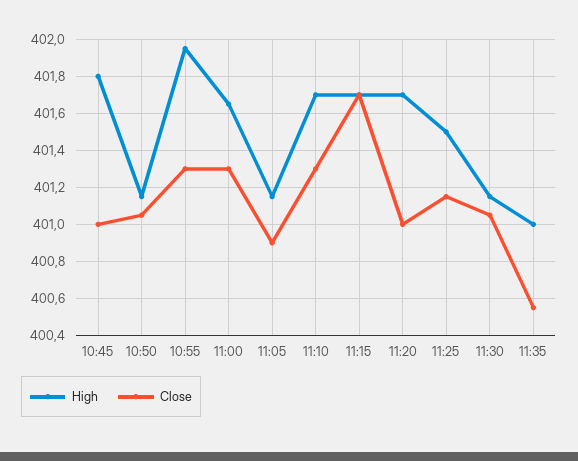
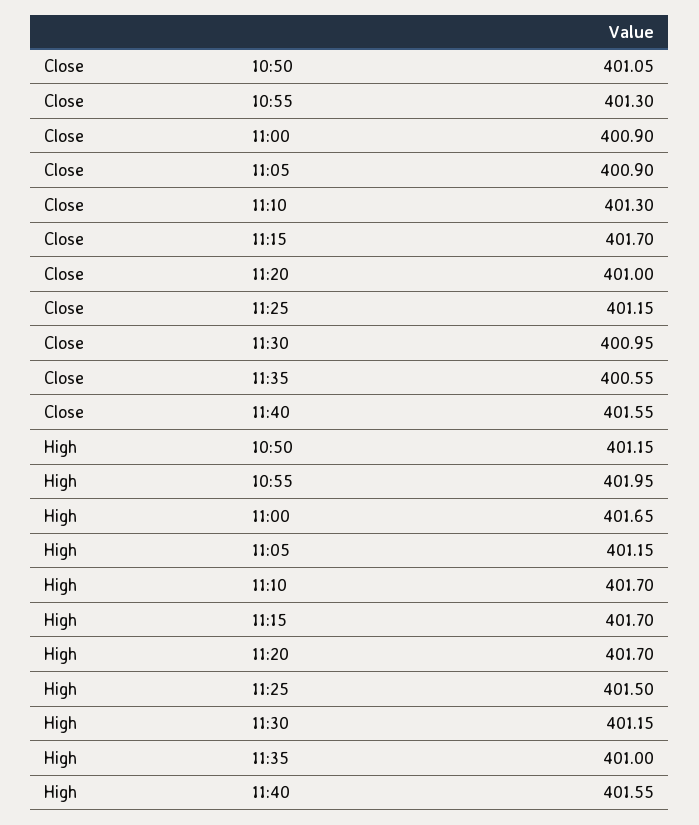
High, 10:45: 401.8 -> none
Close, 10:45: 401 -> none
Close, 11:00: 401.3 -> 400.9
Close, 11:30: 401.05 -> 400.95
Close, 11:40: none -> 401.55
High, 11:40: none -> 401.55

